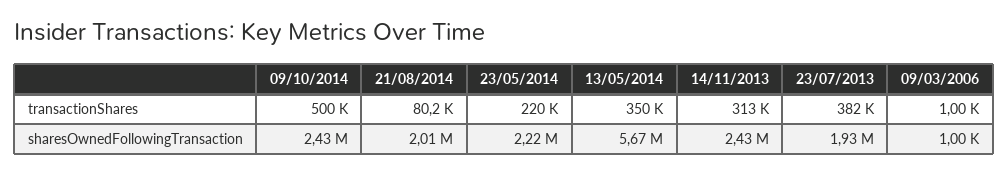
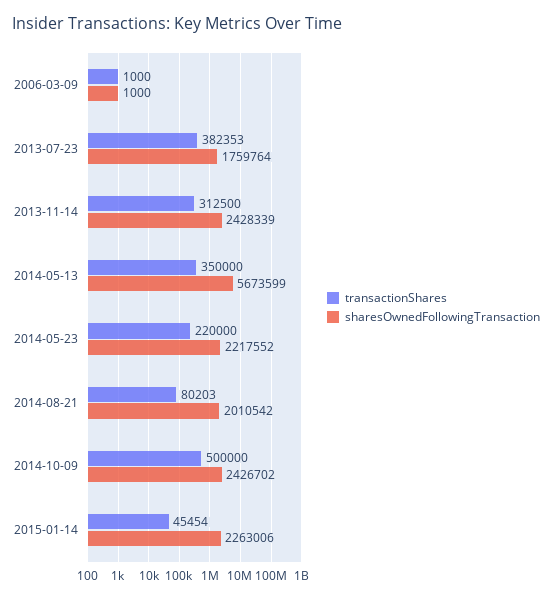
sharesOwnedFollowingTransaction, 23/07/2013: 1930000 -> 1759764
transactionShares, 2015-01-14: none -> 45454
sharesOwnedFollowingTransaction, 2015-01-14: none -> 2263006

